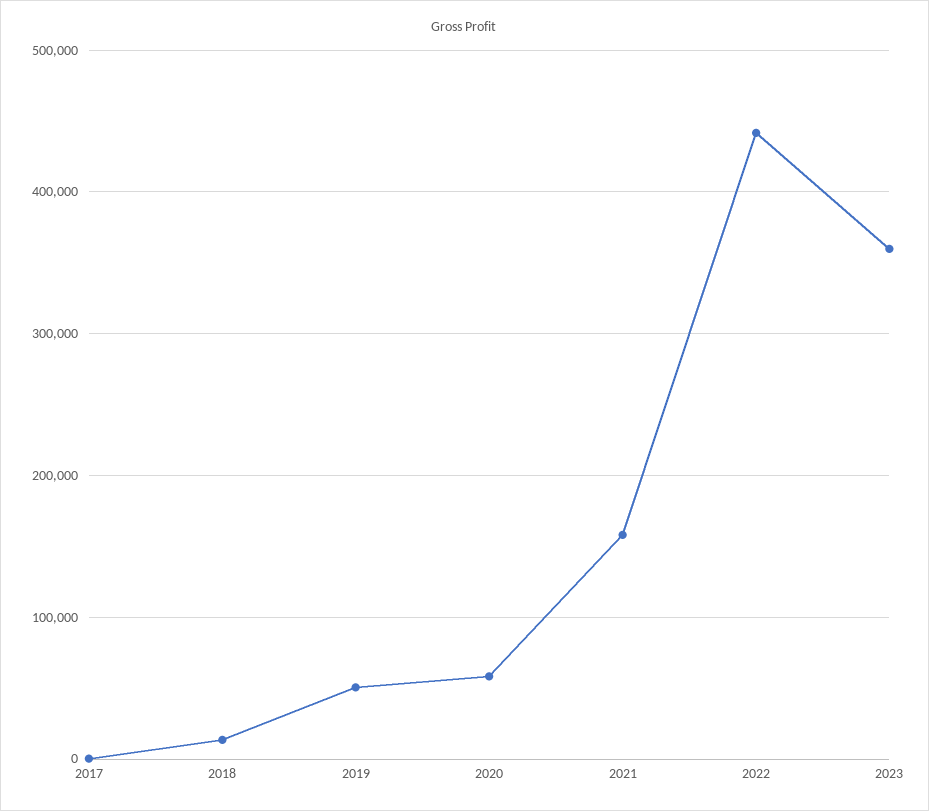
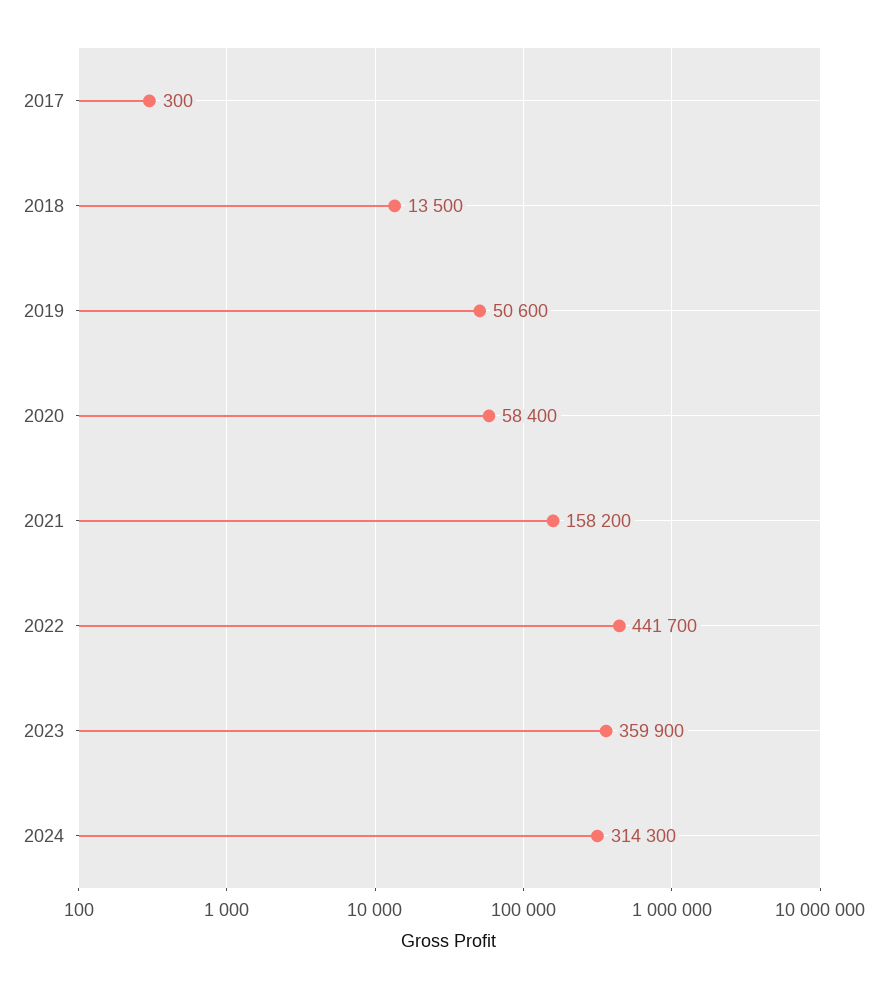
2024: none -> 314300

